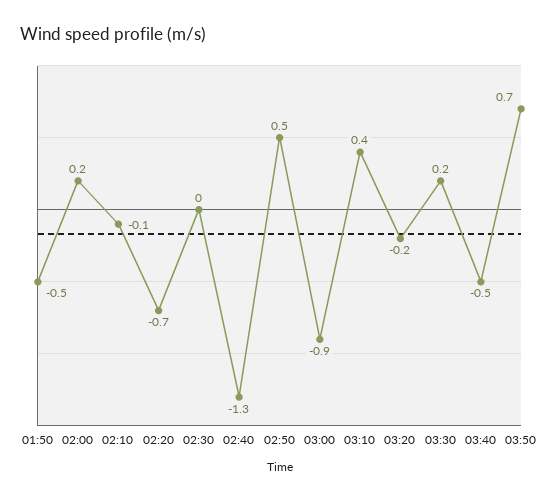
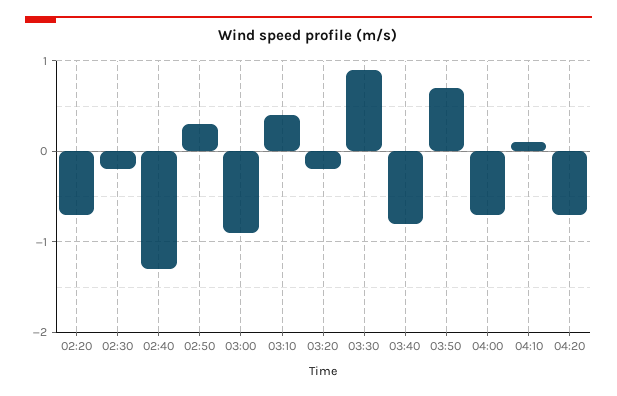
01:50: -0.5 -> none
02:00: 0.2 -> none
02:10: -0.1 -> none
02:30: 0 -> -0.2
02:50: 0.5 -> 0.3
03:30: 0.2 -> 0.9
03:40: -0.5 -> -0.8
04:00: none -> -0.7
04:10: none -> 0.1
04:20: none -> -0.7

